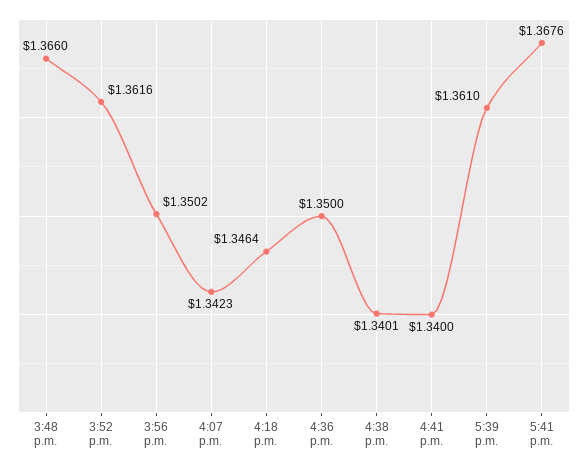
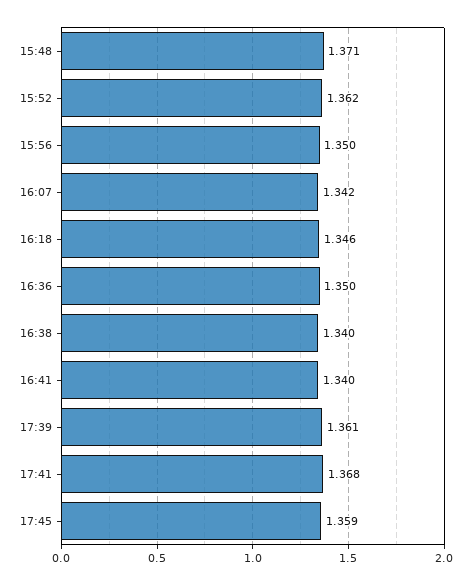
3:48 p.m.: 1.366 -> 1.371
17:45: none -> 1.359

